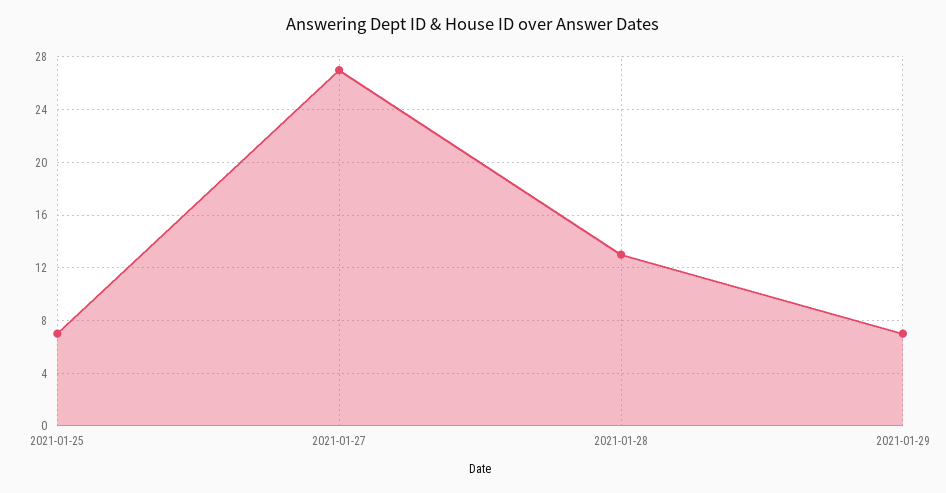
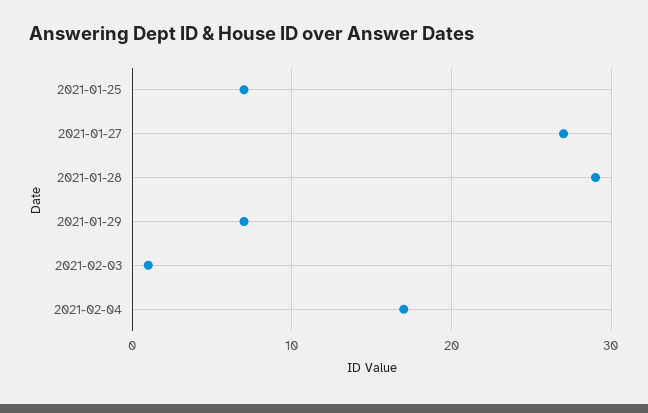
2021-01-28: 13 -> 29
2021-02-03: none -> 1
2021-02-04: none -> 17

